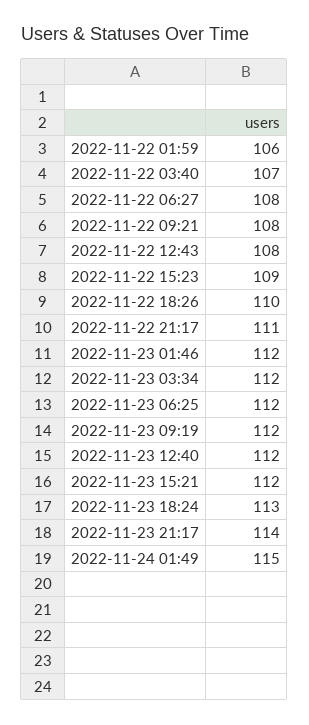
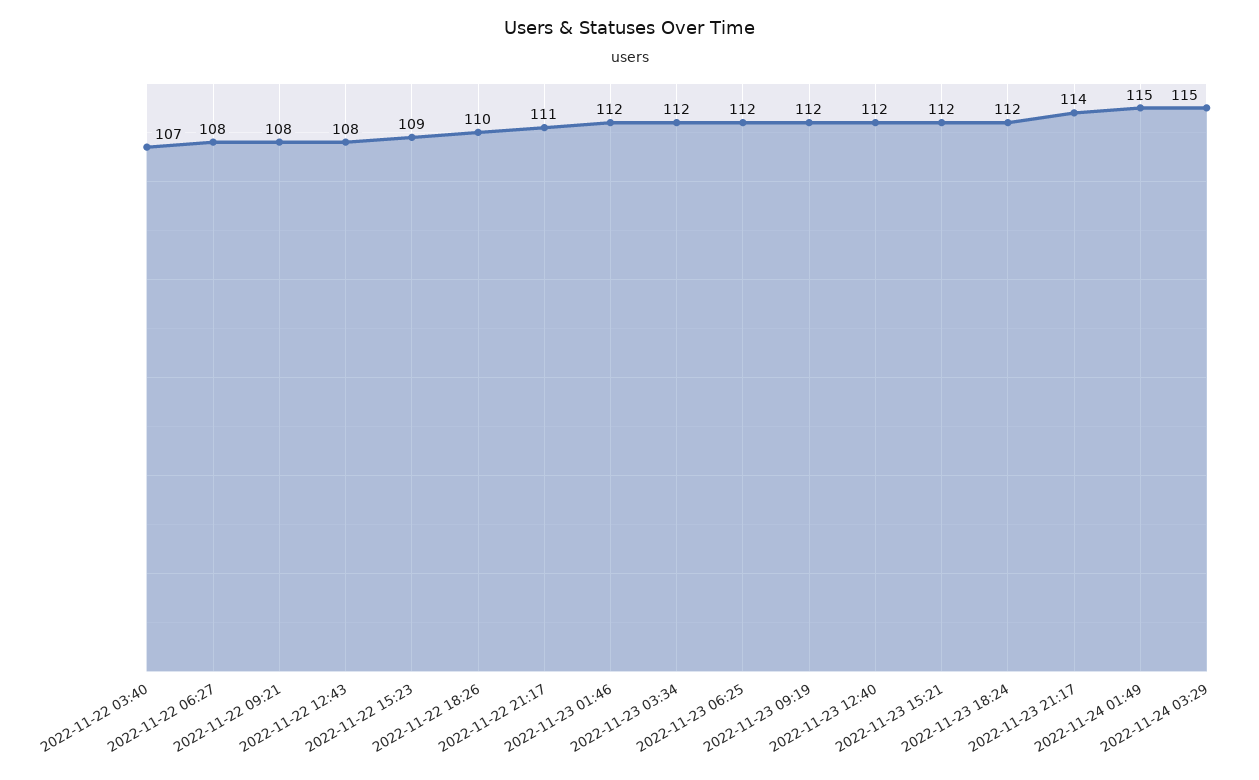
2022-11-22 01:59: 106 -> none
2022-11-23 18:24: 113 -> 112
2022-11-24 03:29: none -> 115

